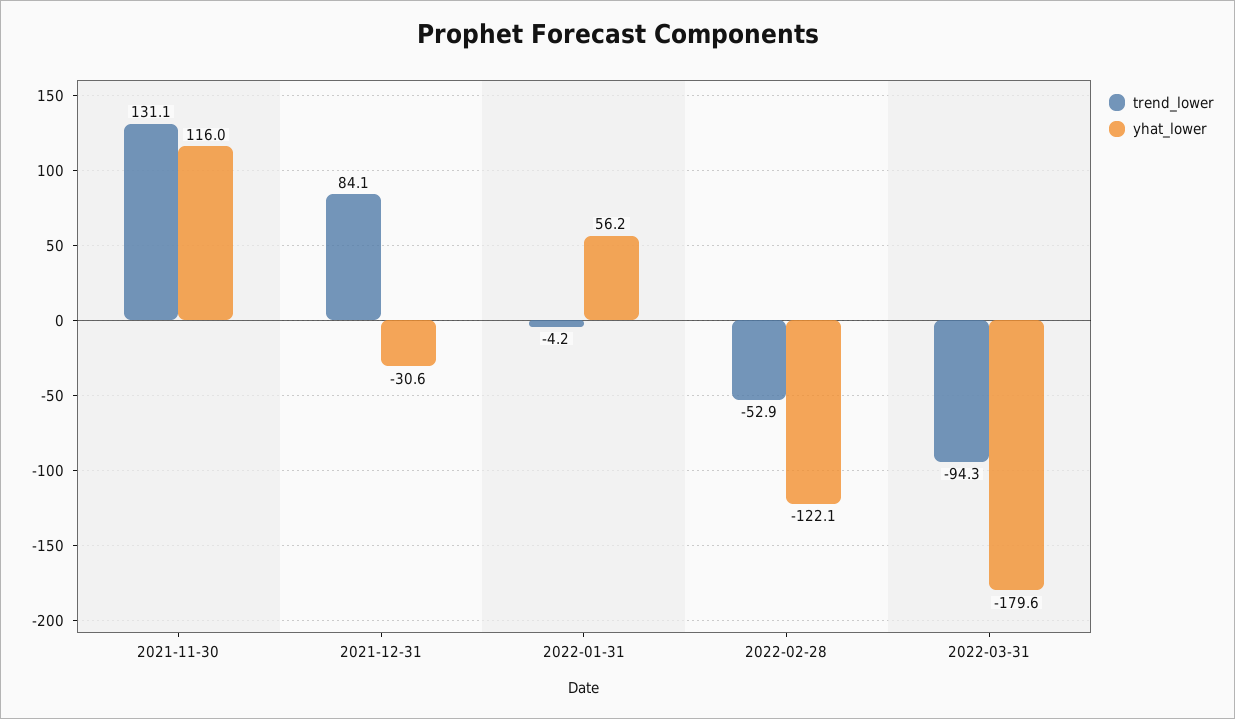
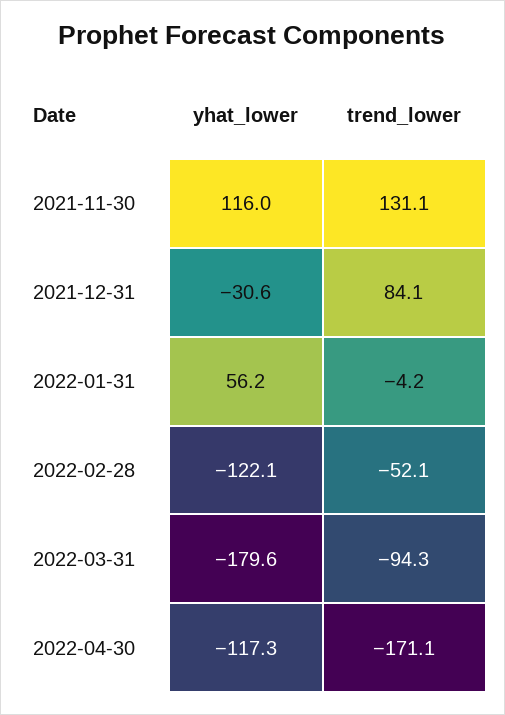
trend_lower, 2022-02-28: -52.9 -> -52.1
yhat_lower, 2022-04-30: none -> -117.3
trend_lower, 2022-04-30: none -> -171.1

